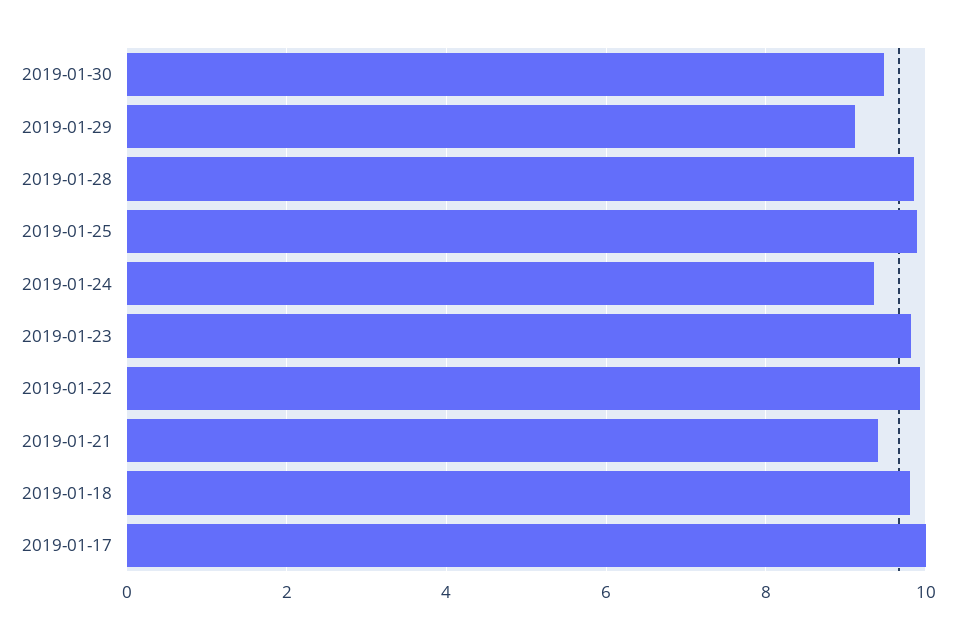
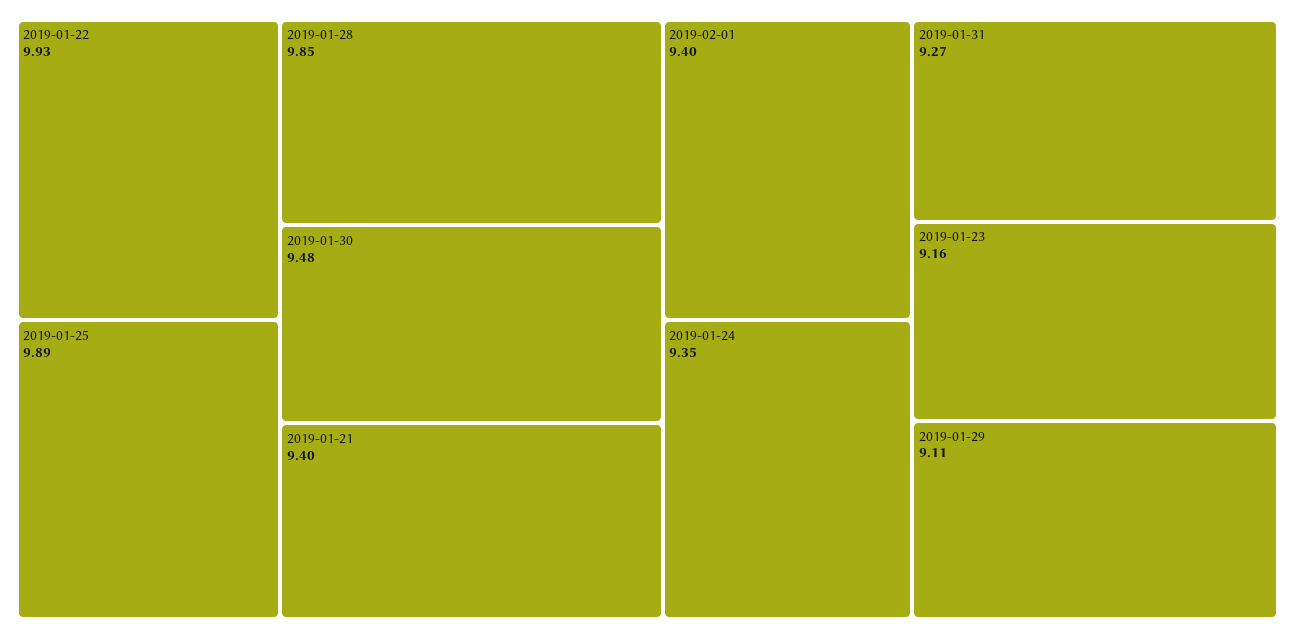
2019-01-23: 9.8 -> 9.16
2019-01-18: 9.8 -> none
2019-01-17: 10 -> none
2019-02-01: none -> 9.4
2019-01-31: none -> 9.27

